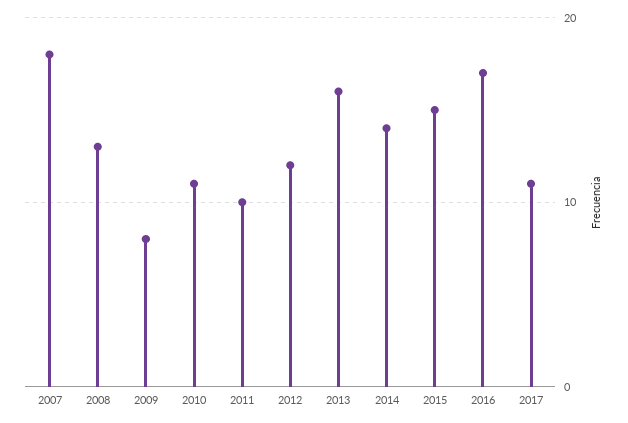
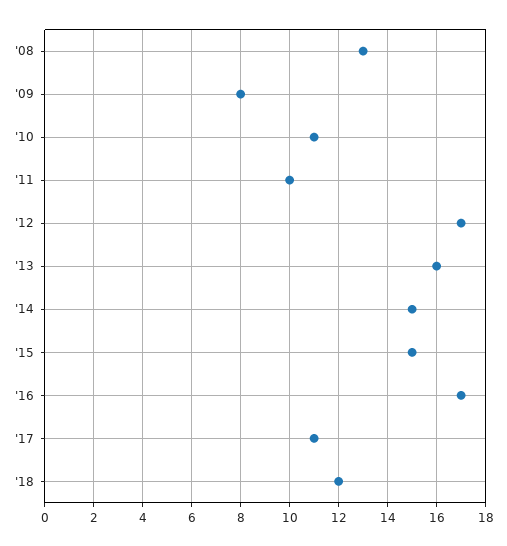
2007: 18 -> none
2012: 12 -> 17
2014: 14 -> 15
'18: none -> 12

